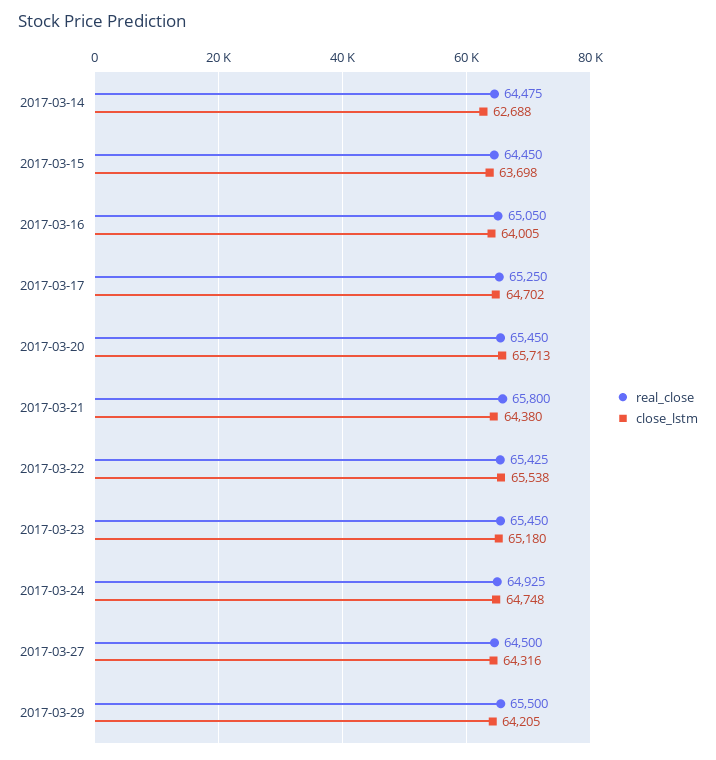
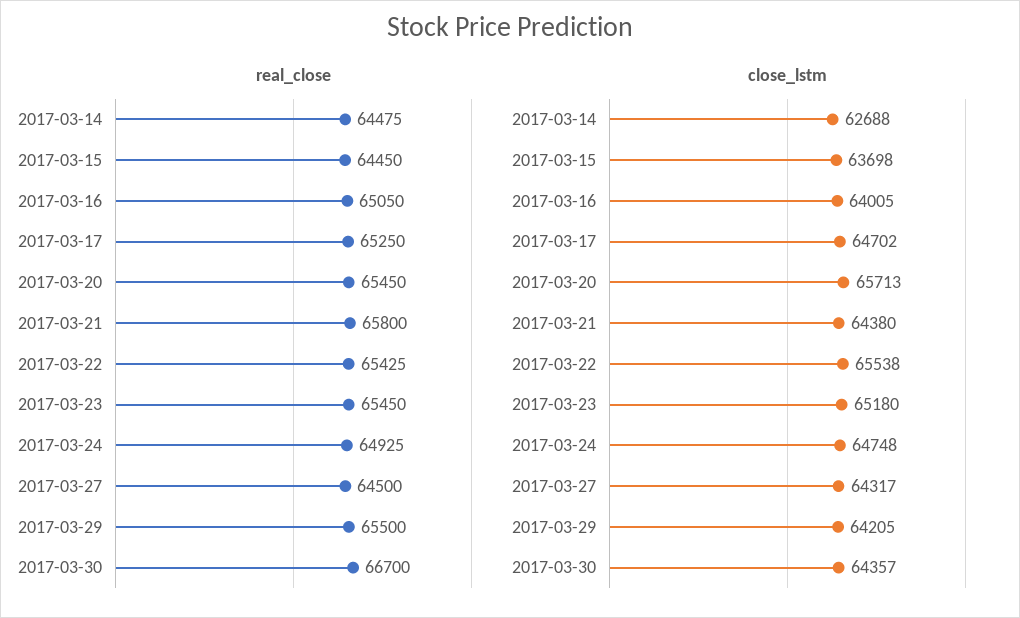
close_lstm, 2017-03-27: 64316 -> 64317
real_close, 2017-03-30: none -> 66700
close_lstm, 2017-03-30: none -> 64357

